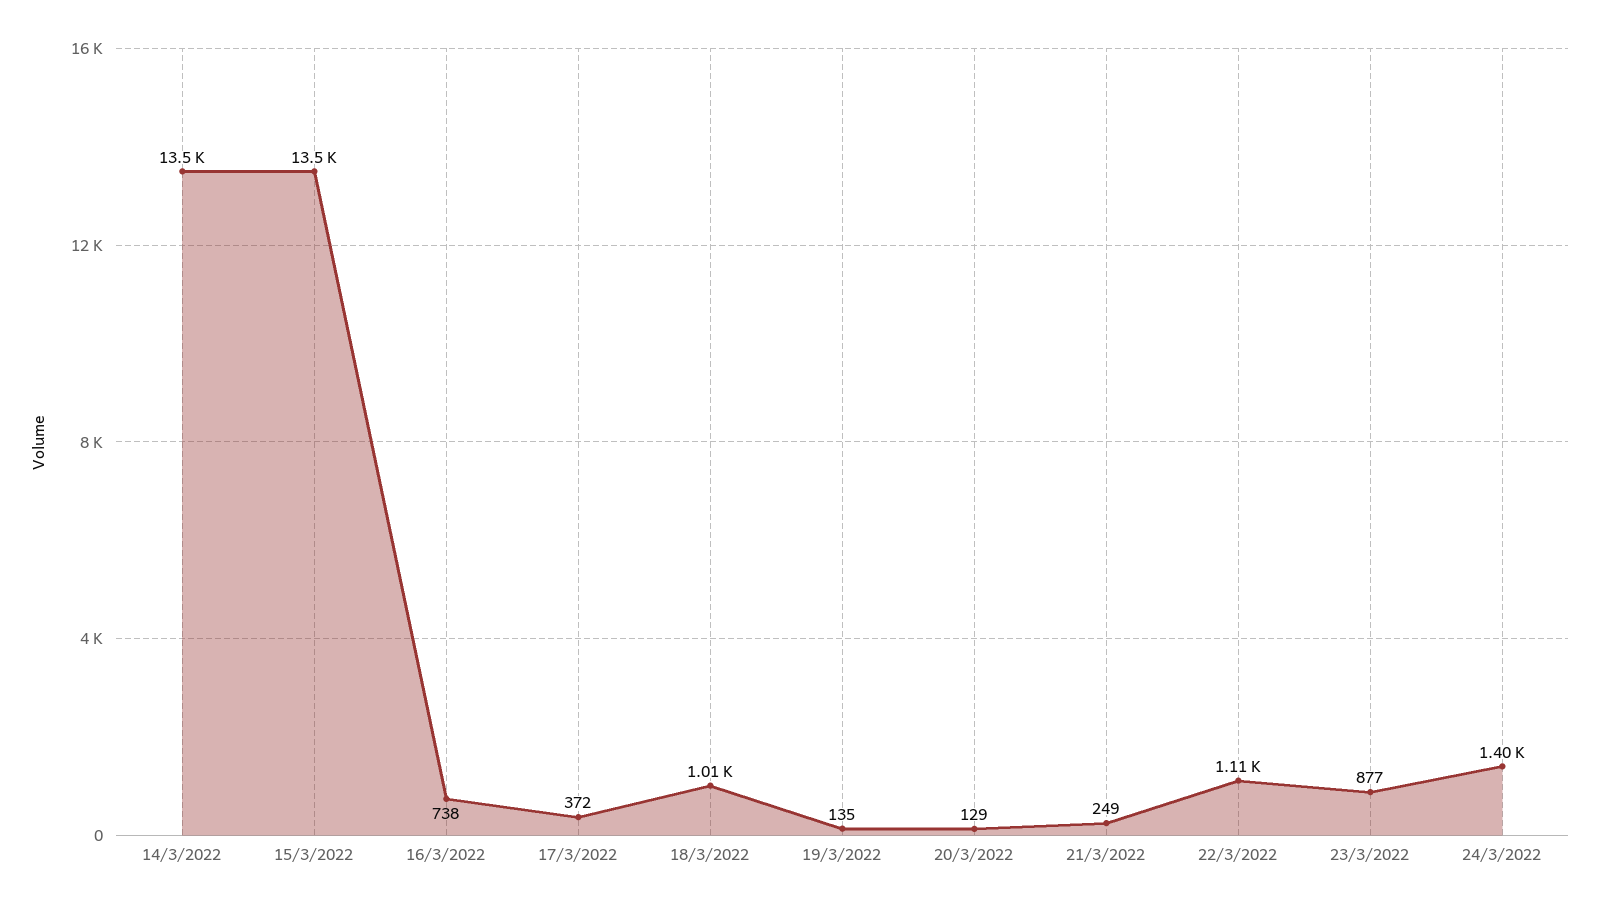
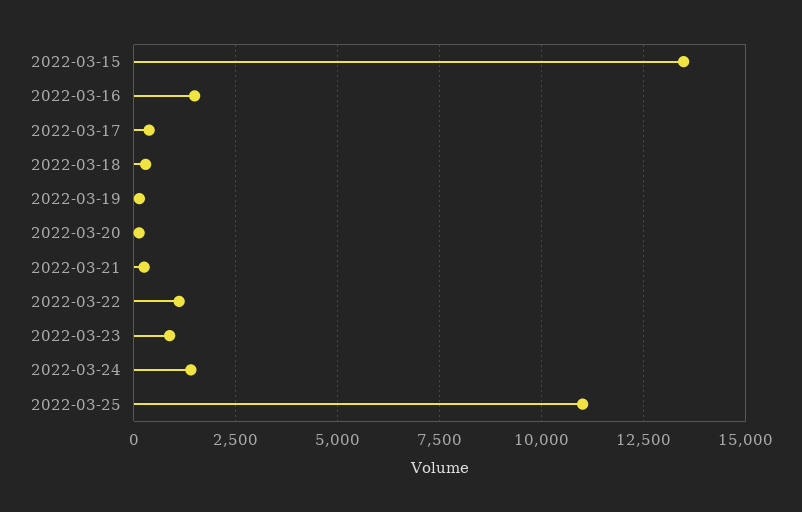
14/3/2022: 13500 -> none
16/3/2022: 738 -> 1500
18/3/2022: 1010 -> 250
2022-03-25: none -> 11000

